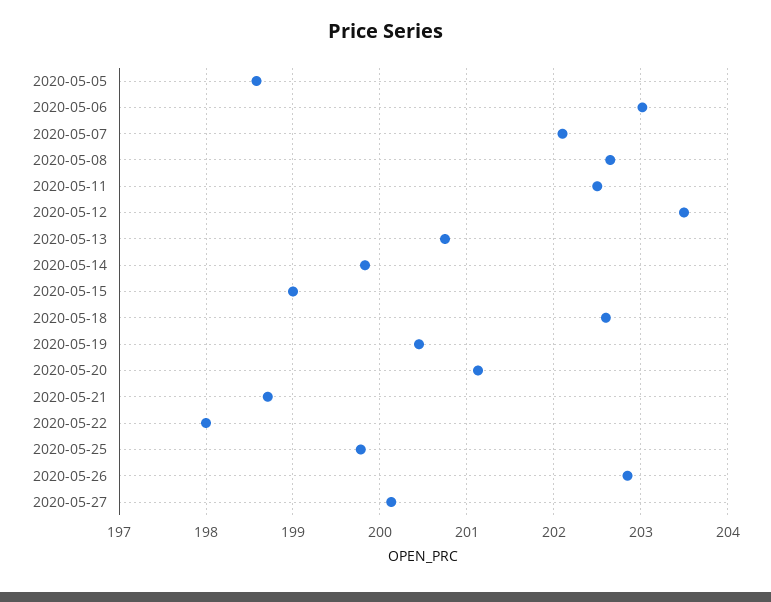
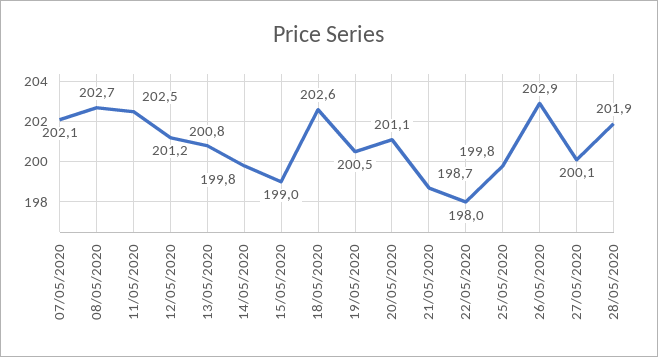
2020-05-05: 198.6 -> none
2020-05-06: 203 -> none
2020-05-12: 203.5 -> 201.2
28/05/2020: none -> 201.9

